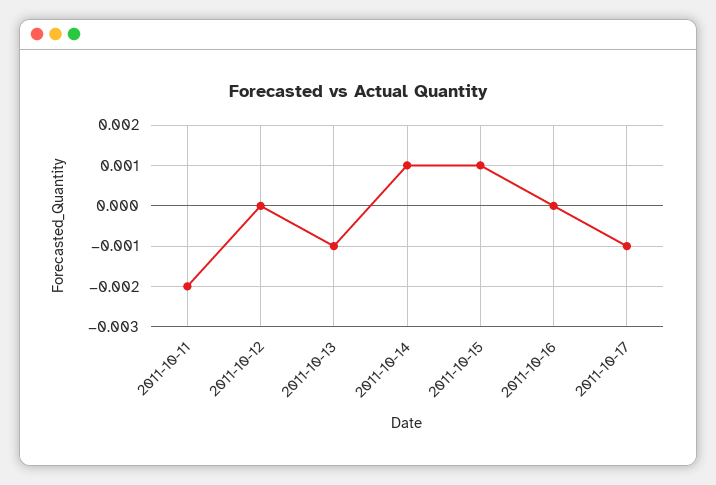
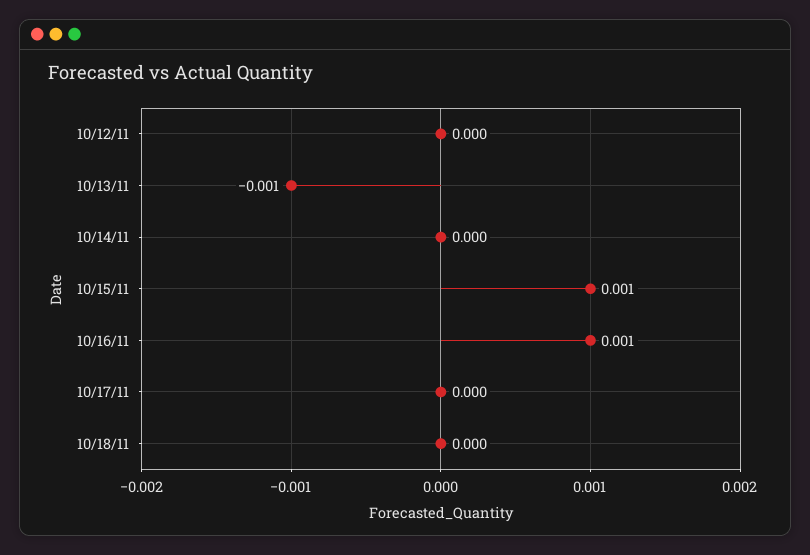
2011-10-11: -0.002 -> none
2011-10-14: 0.001 -> 0
2011-10-16: 0 -> 0.001
2011-10-17: -0.001 -> 0
10/18/11: none -> 0

